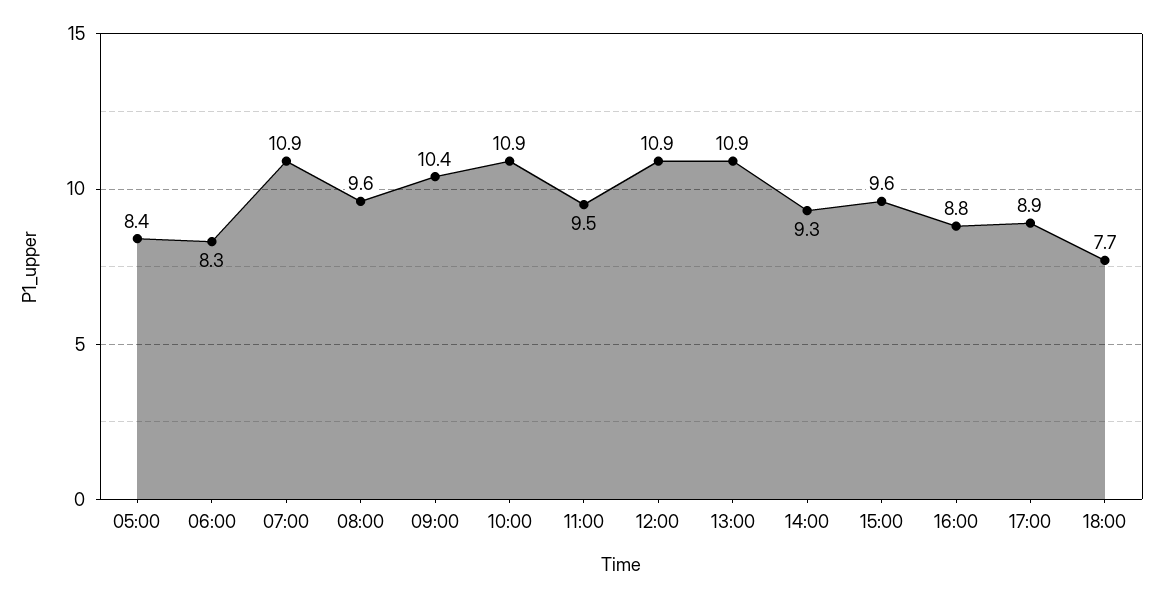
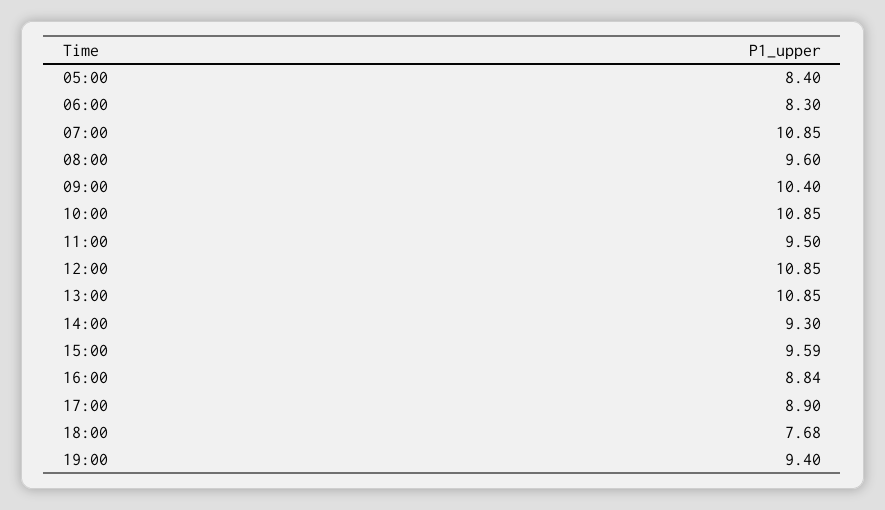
19:00: none -> 9.4

